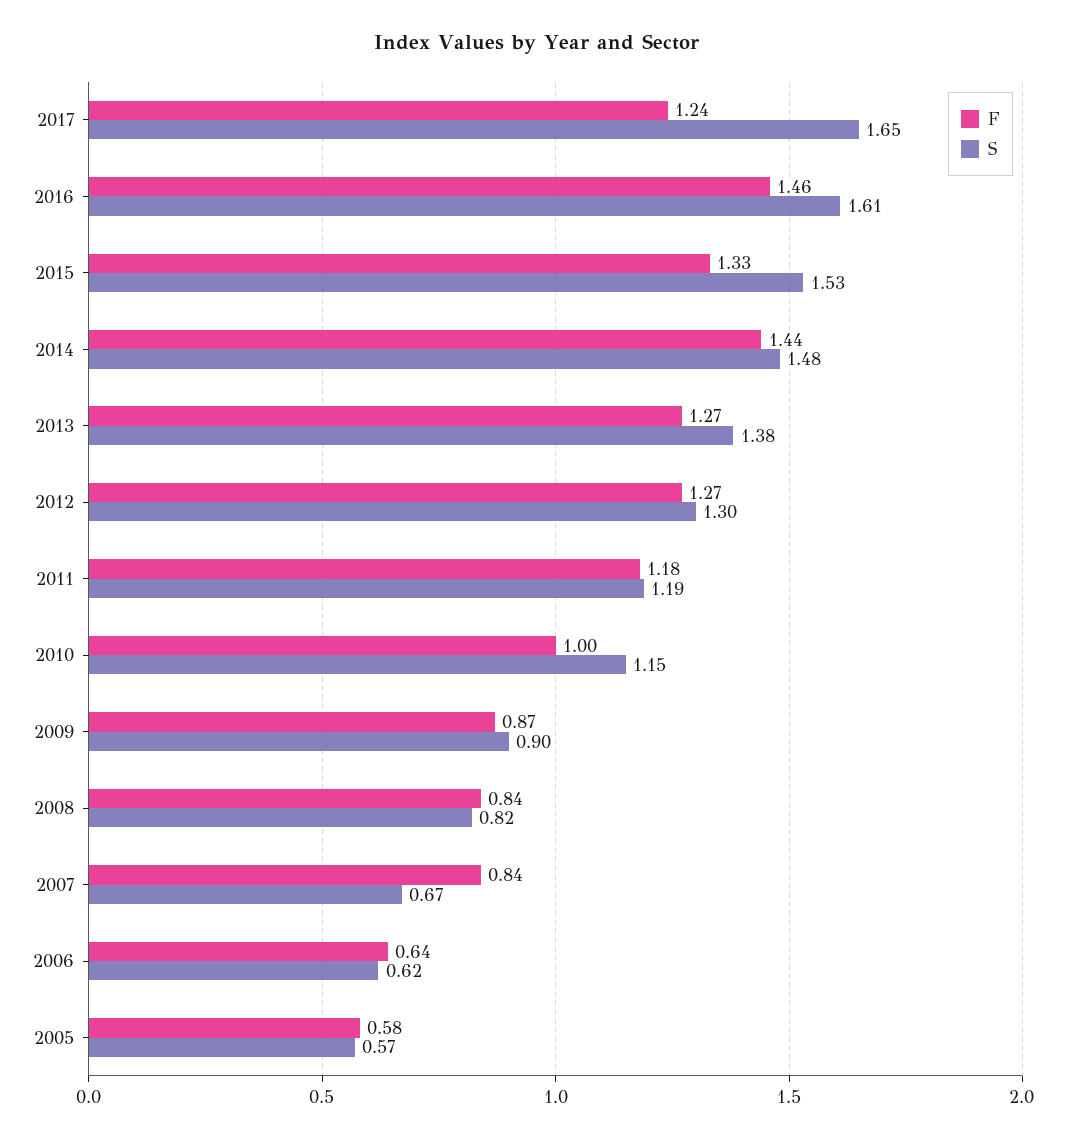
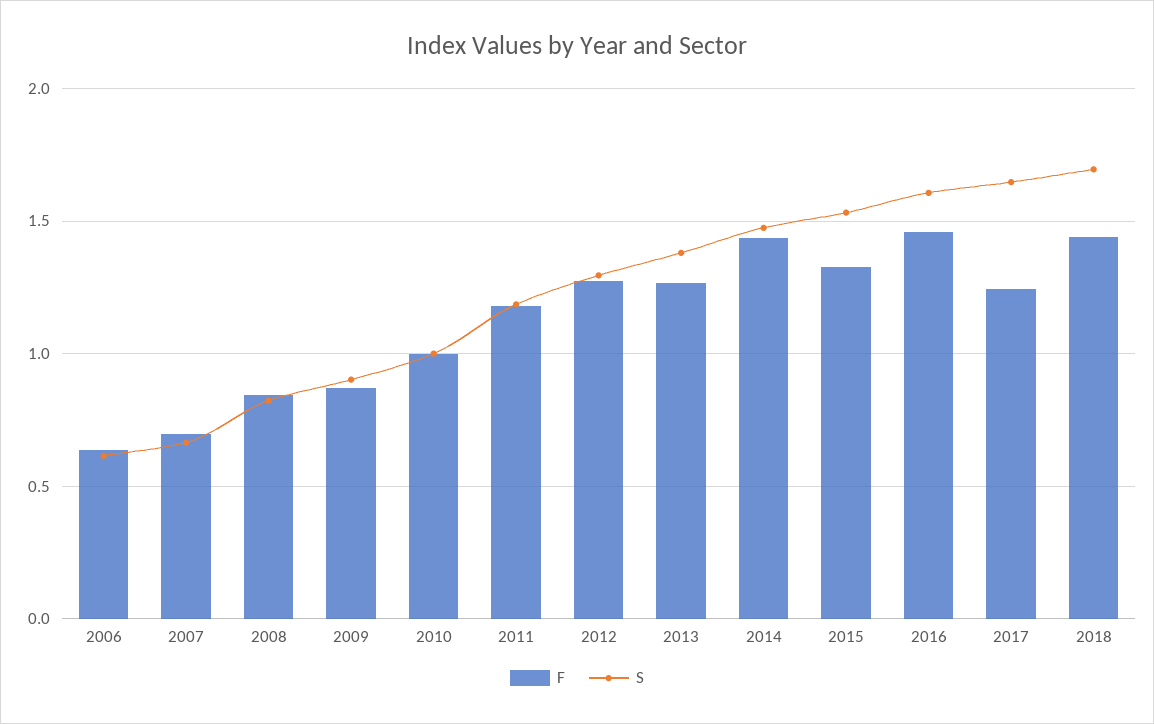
S, 2010: 1.15 -> 1
F, 2007: 0.84 -> 0.7
F, 2005: 0.58 -> none
S, 2005: 0.57 -> none
F, 2018: none -> 1.45
S, 2018: none -> 1.7

